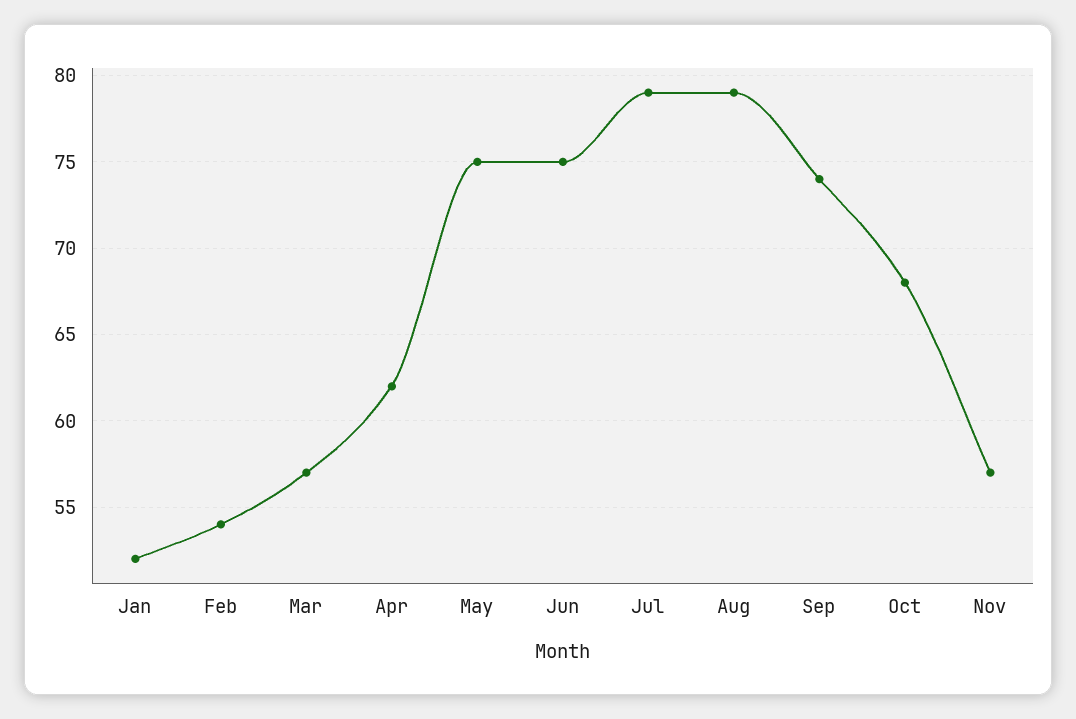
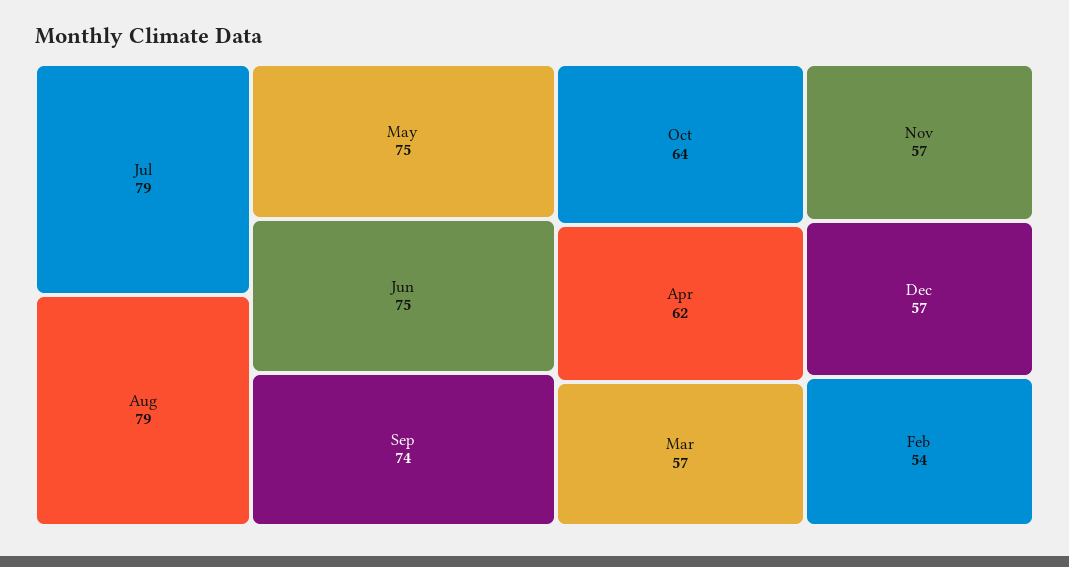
Jan: 52 -> none
Oct: 68 -> 64
Dec: none -> 57

